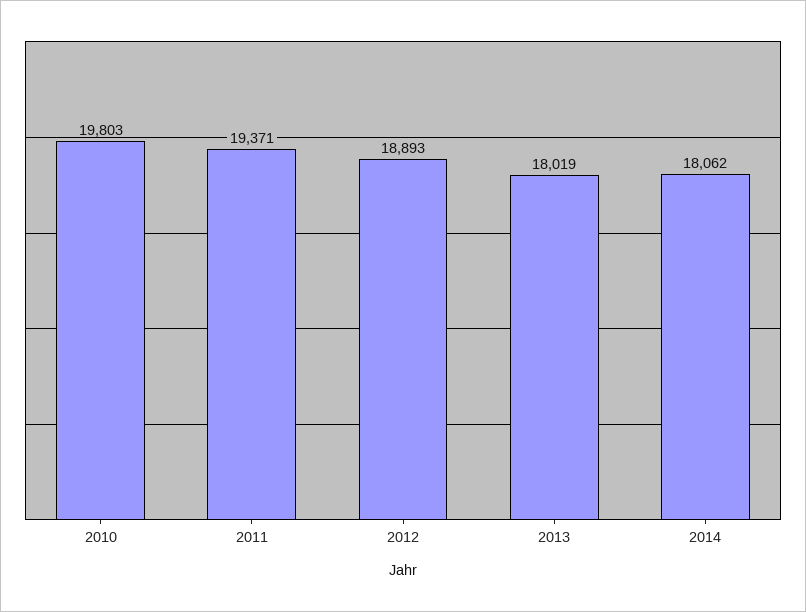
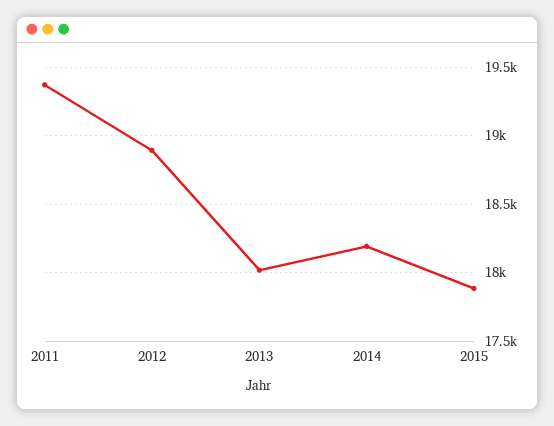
2010: 19803 -> none
2014: 18062 -> 18200
2015: none -> 17900

